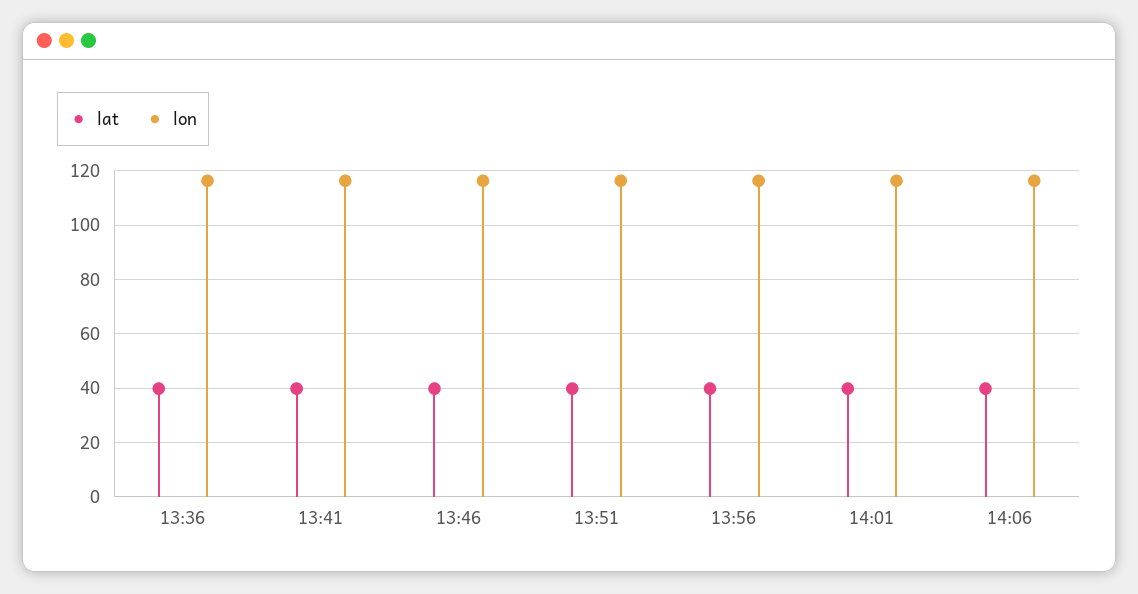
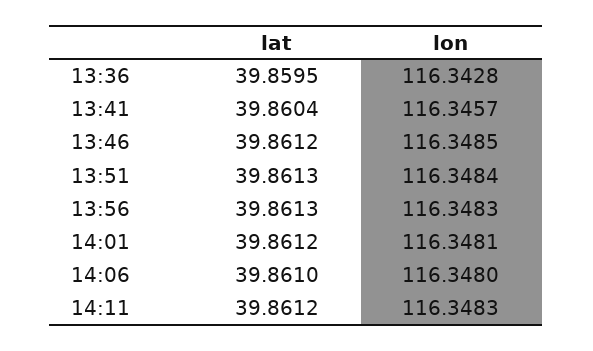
lat, 14:11: none -> 39.8612
lon, 14:11: none -> 116.3483

